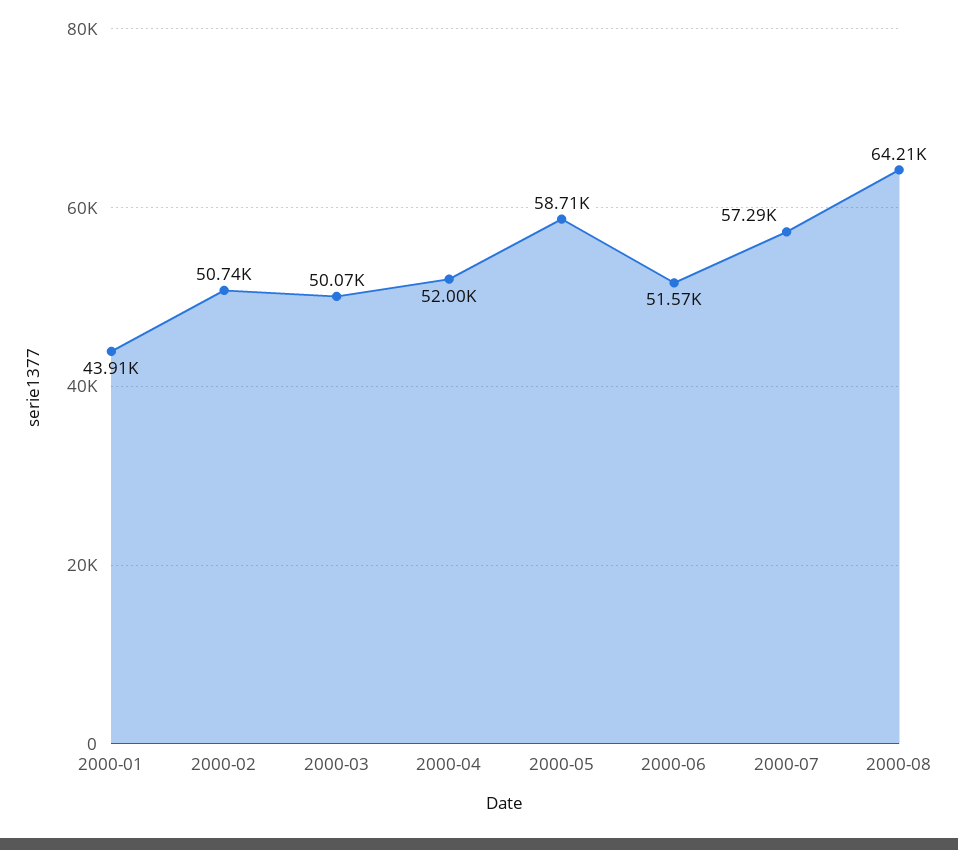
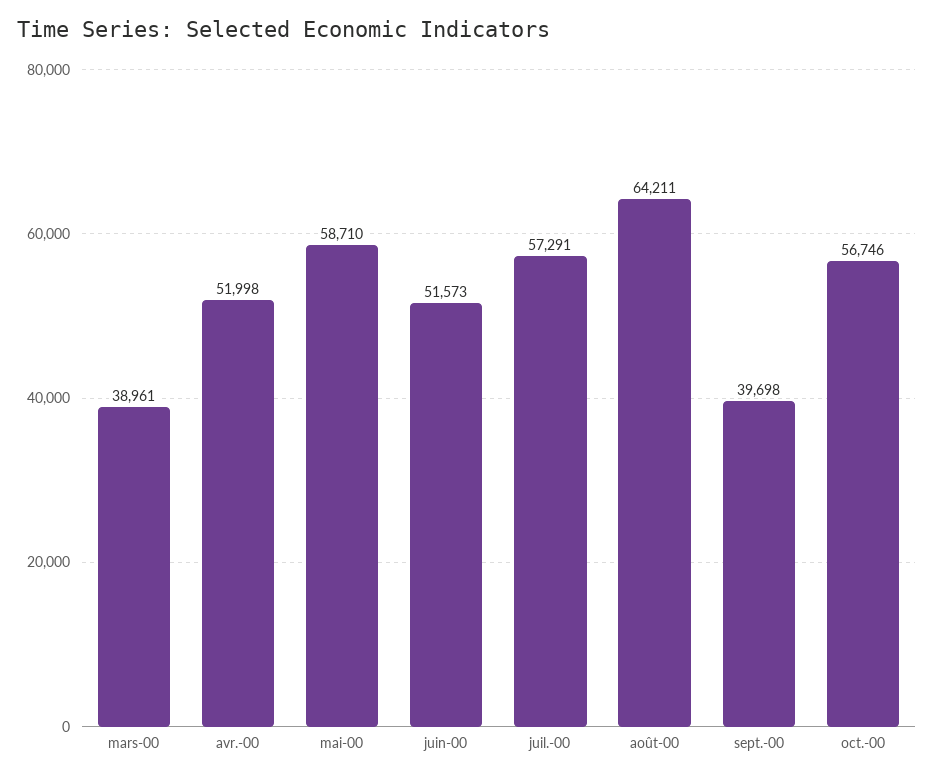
2000-01: 43910 -> none
2000-02: 50740 -> none
2000-03: 50070 -> 38961
sept.-00: none -> 39698
oct.-00: none -> 56746

